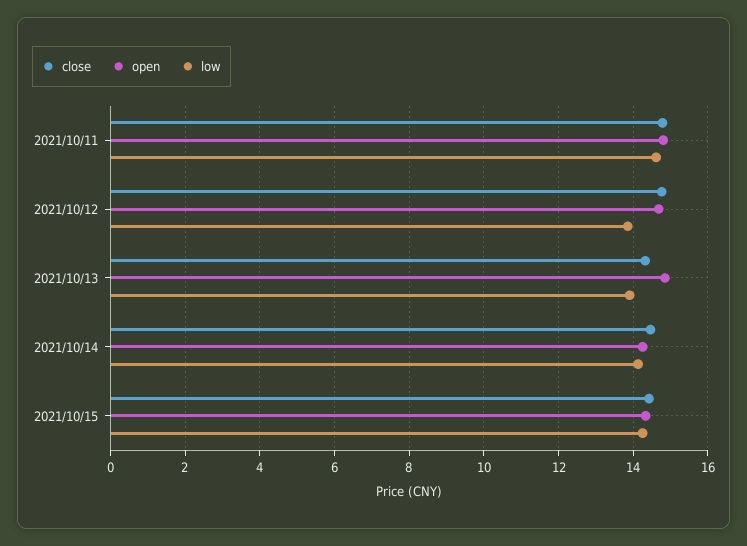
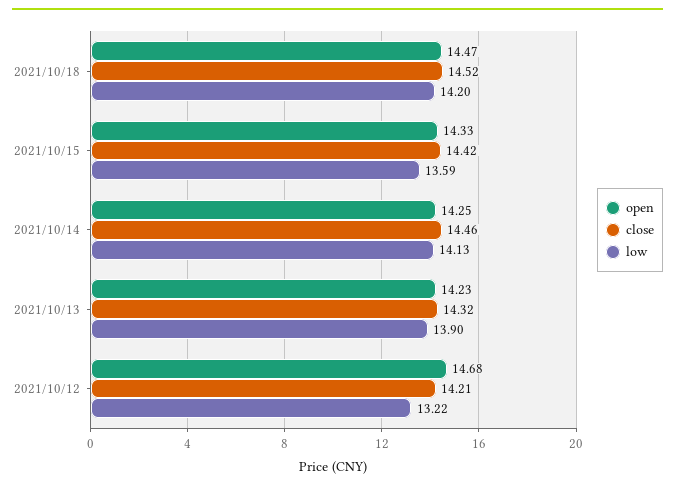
close, 2021/10/11: 14.8 -> none
open, 2021/10/11: 14.8 -> none
low, 2021/10/11: 14.6 -> none
close, 2021/10/12: 14.8 -> 14.21
low, 2021/10/12: 13.8 -> 13.22
open, 2021/10/13: 14.8 -> 14.23
low, 2021/10/15: 14.2 -> 13.59
open, 2021/10/18: none -> 14.47
close, 2021/10/18: none -> 14.52
low, 2021/10/18: none -> 14.2

